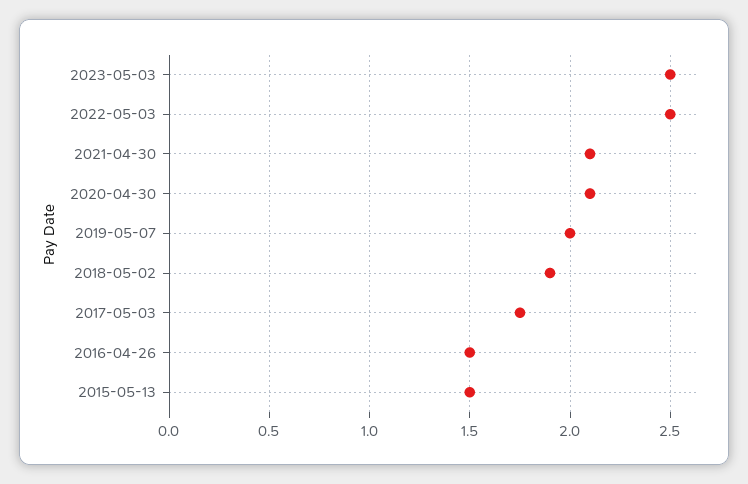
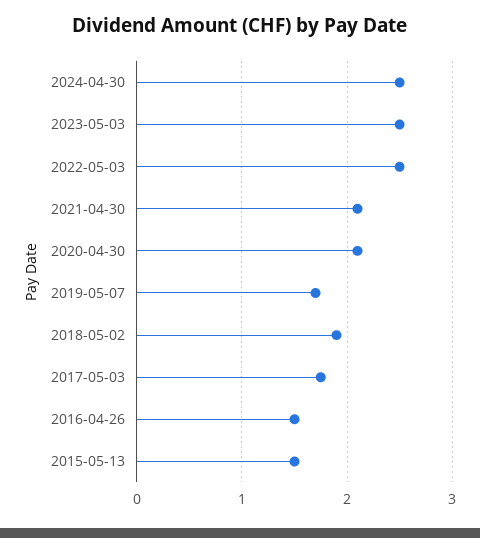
2019-05-07: 2 -> 1.7
2024-04-30: none -> 2.5

